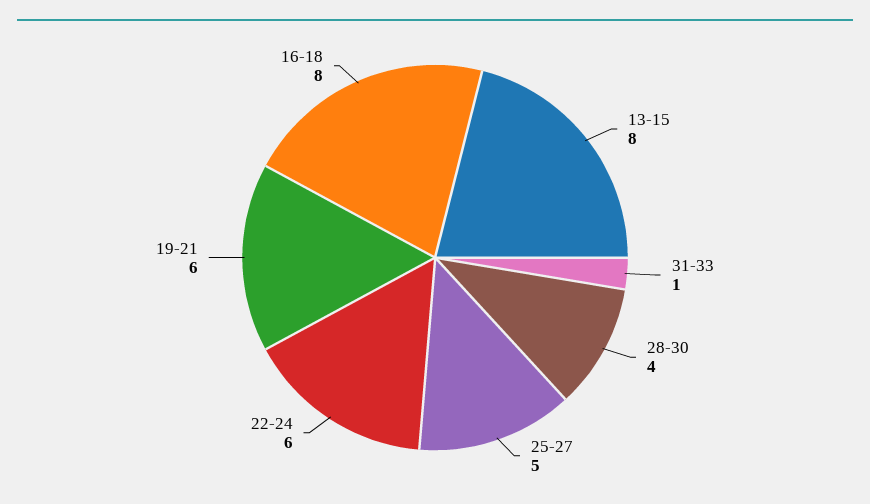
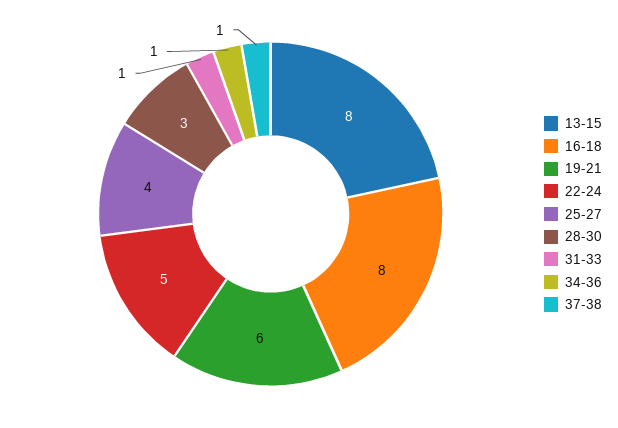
28-30: 4 -> 3
25-27: 5 -> 4
22-24: 6 -> 5
34-36: none -> 1
37-38: none -> 1

